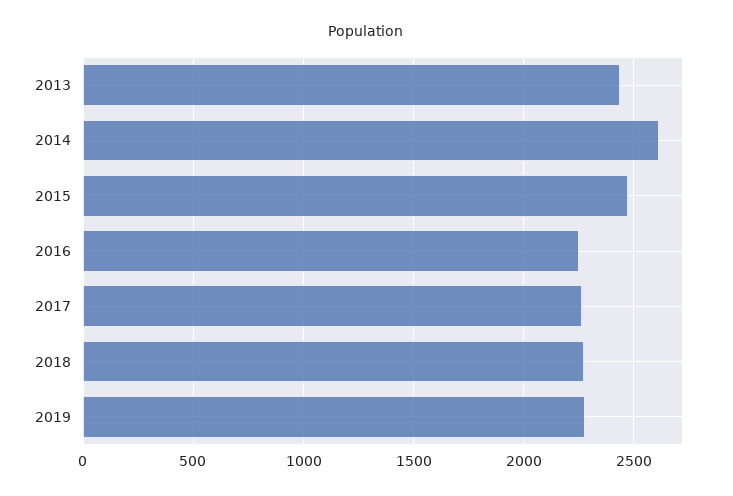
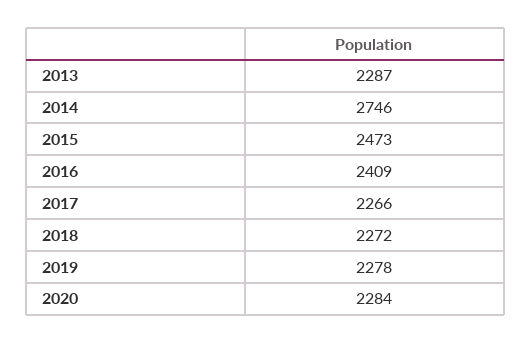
2013: 2450 -> 2287
2014: 2600 -> 2746
2016: 2250 -> 2409
2020: none -> 2284

